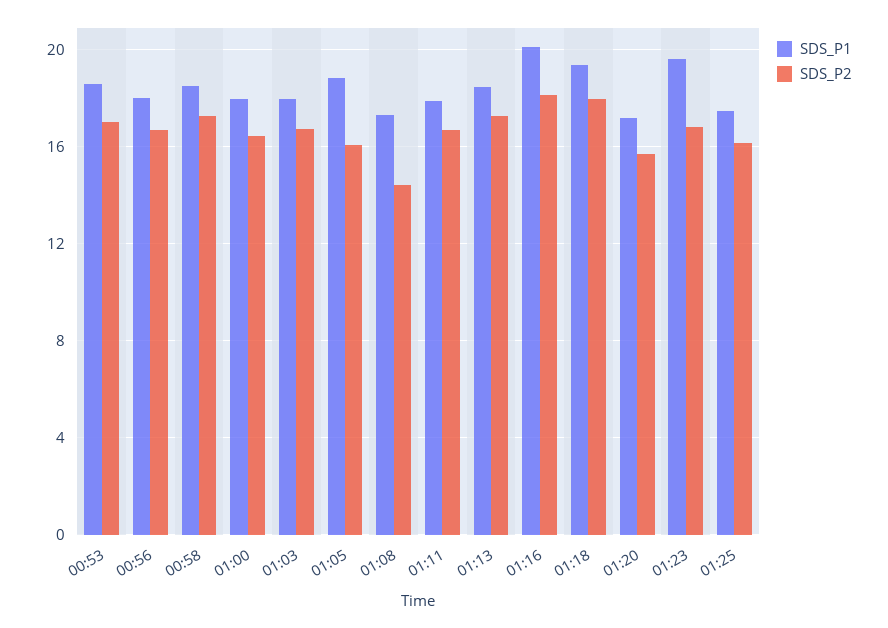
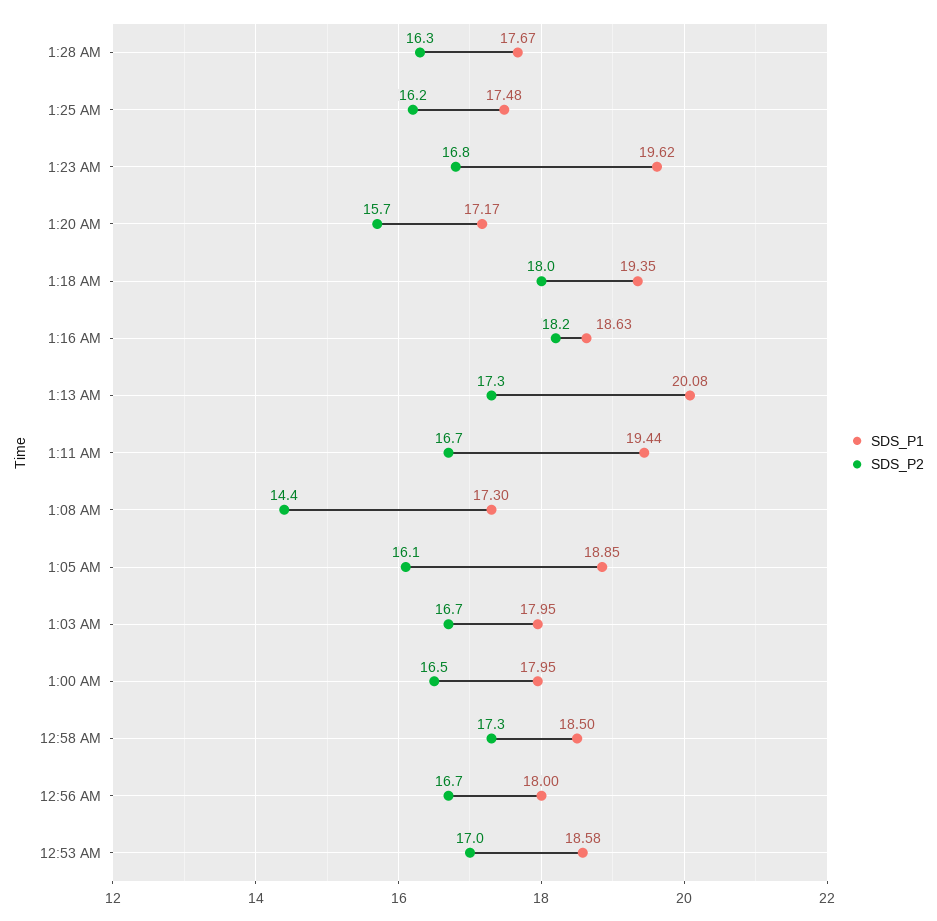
SDS_P1, 01:11: 18 -> 19.44
SDS_P1, 01:13: 18.5 -> 20.08
SDS_P1, 01:16: 20 -> 18.63
SDS_P1, 1:28 AM: none -> 17.67
SDS_P2, 1:28 AM: none -> 16.3

